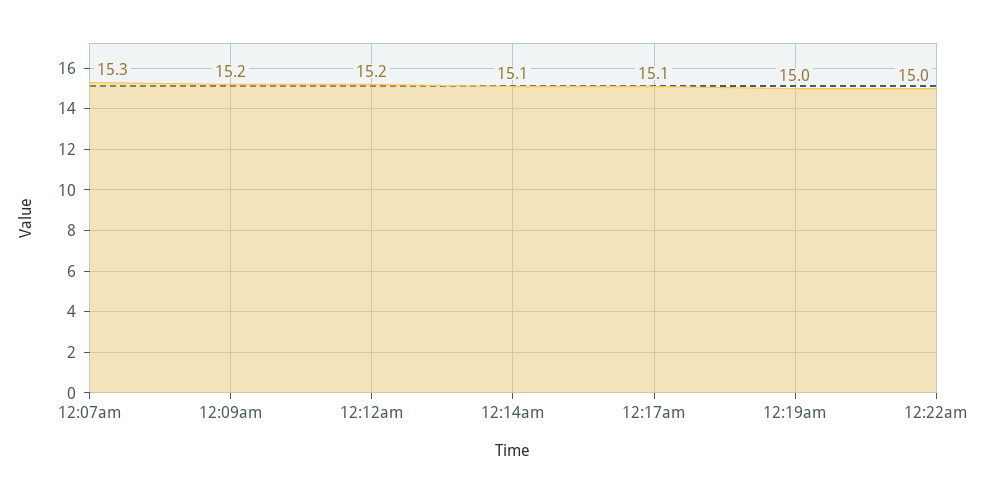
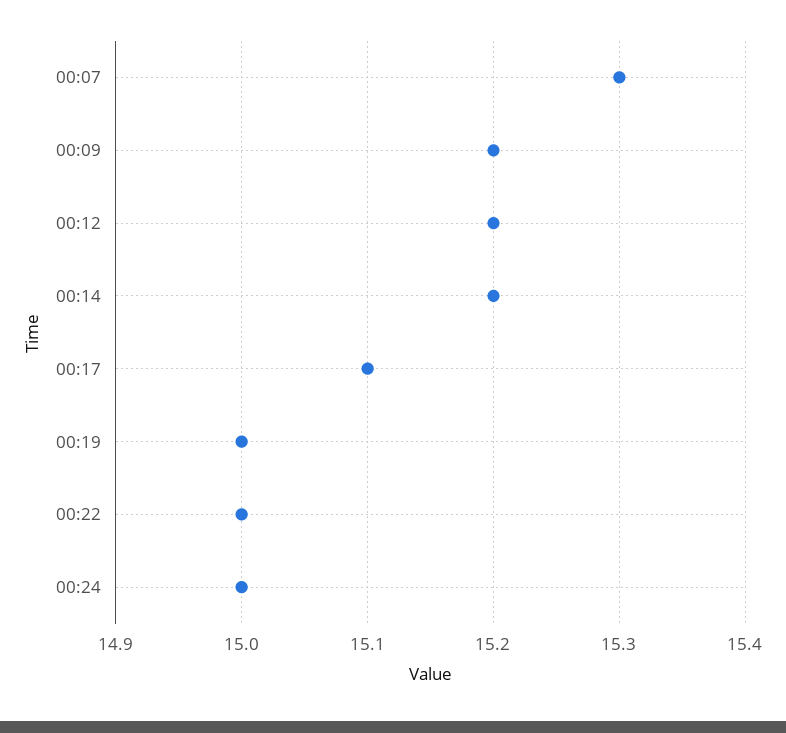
12:14am: 15.1 -> 15.2
00:24: none -> 15

